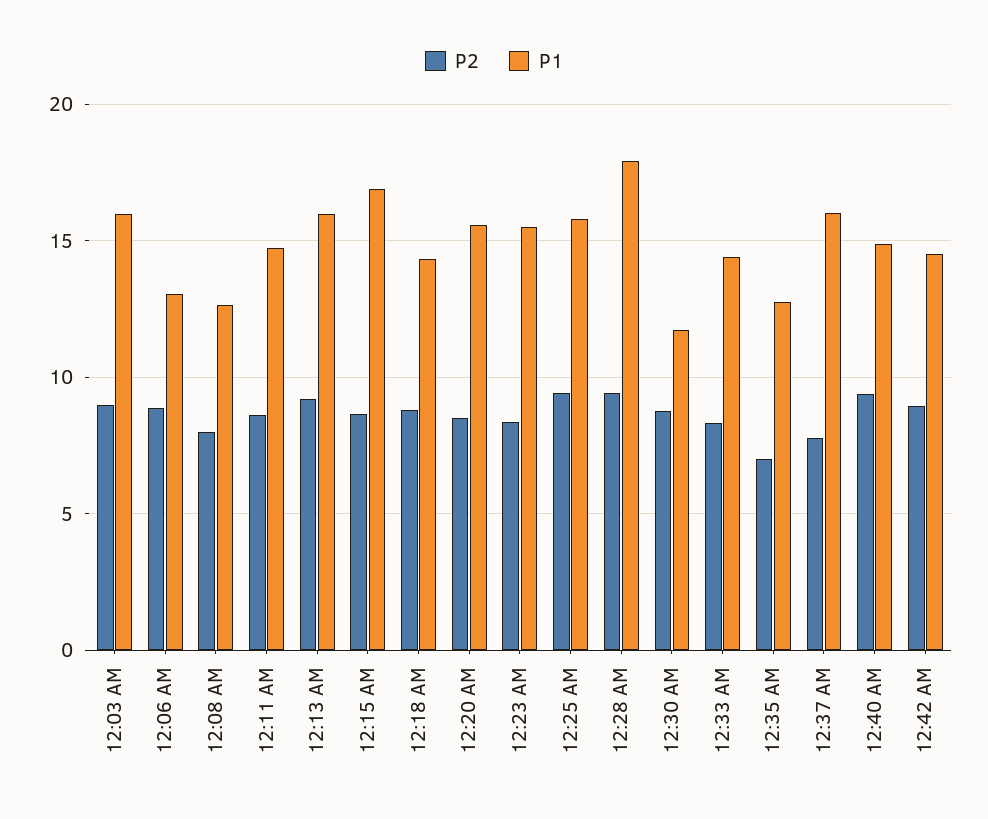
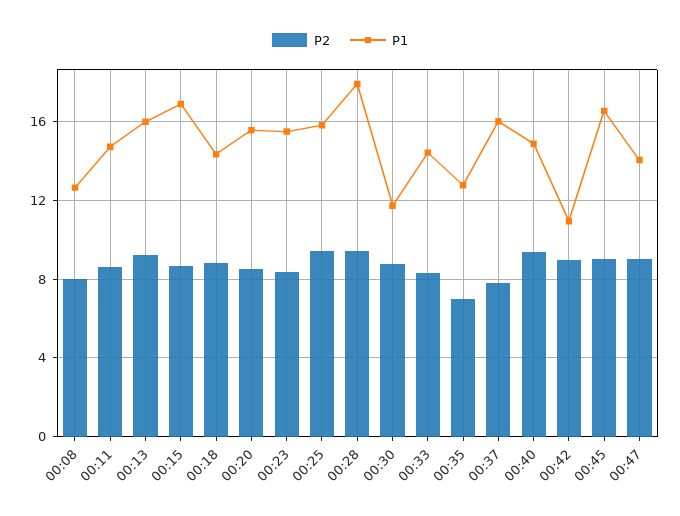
P2, 12:03 AM: 9 -> none
P1, 12:03 AM: 16 -> none
P2, 12:06 AM: 9 -> none
P1, 12:06 AM: 13 -> none
P1, 12:42 AM: 14.5 -> 11
P2, 00:45: none -> 9
P1, 00:45: none -> 16.5
P2, 00:47: none -> 9
P1, 00:47: none -> 14

